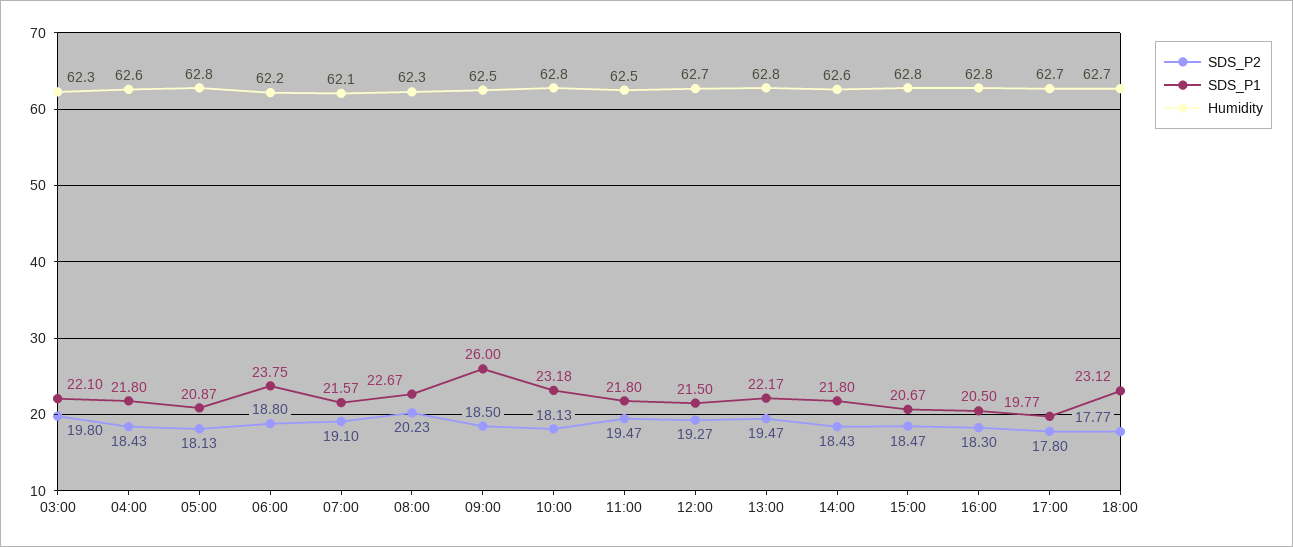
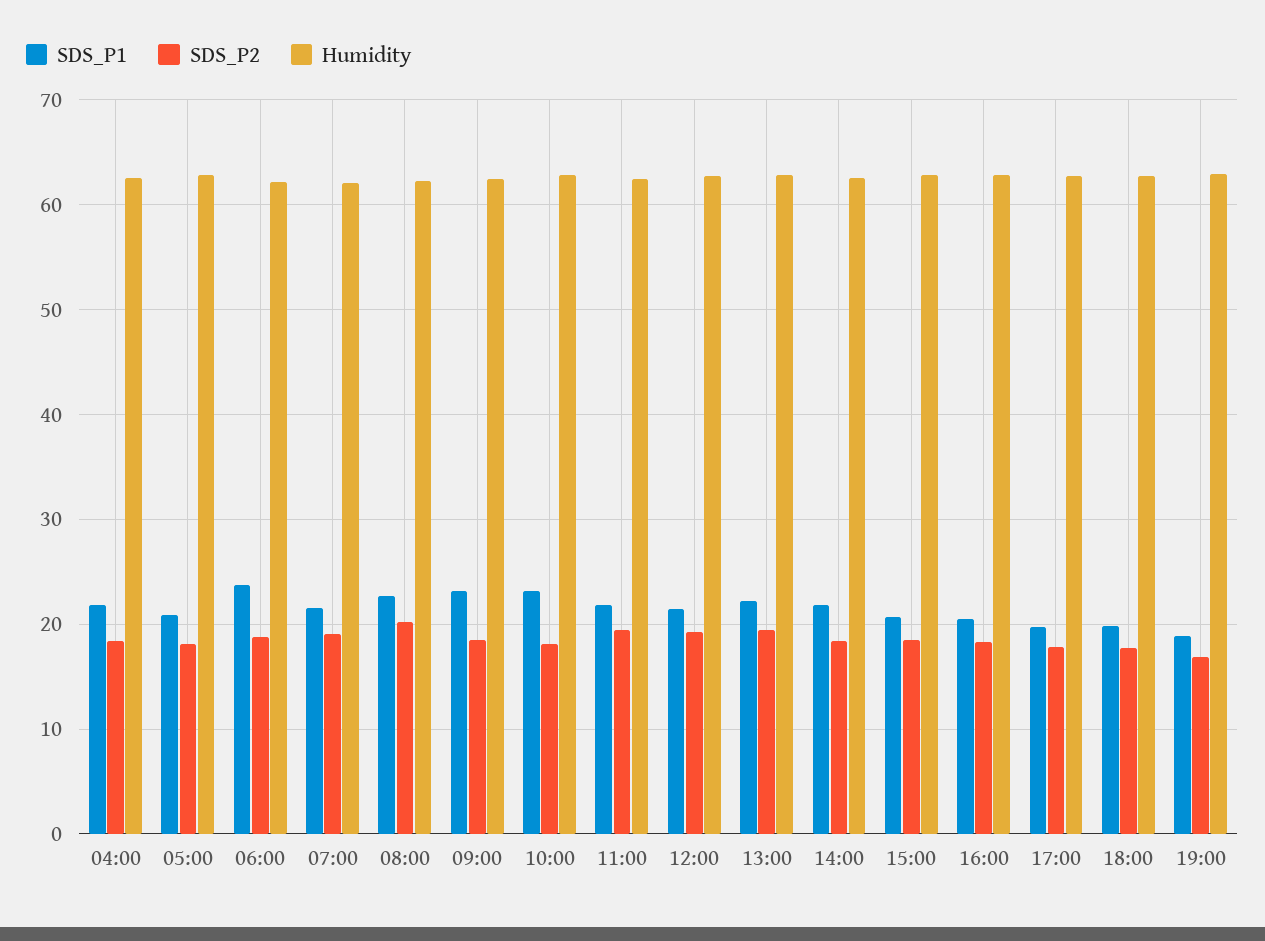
SDS_P2, 03:00: 19.8 -> none
SDS_P1, 03:00: 22.1 -> none
Humidity, 03:00: 62.3 -> none
SDS_P1, 09:00: 26 -> 23
SDS_P1, 18:00: 23.12 -> 20
SDS_P1, 19:00: none -> 19
SDS_P2, 19:00: none -> 17
Humidity, 19:00: none -> 63

